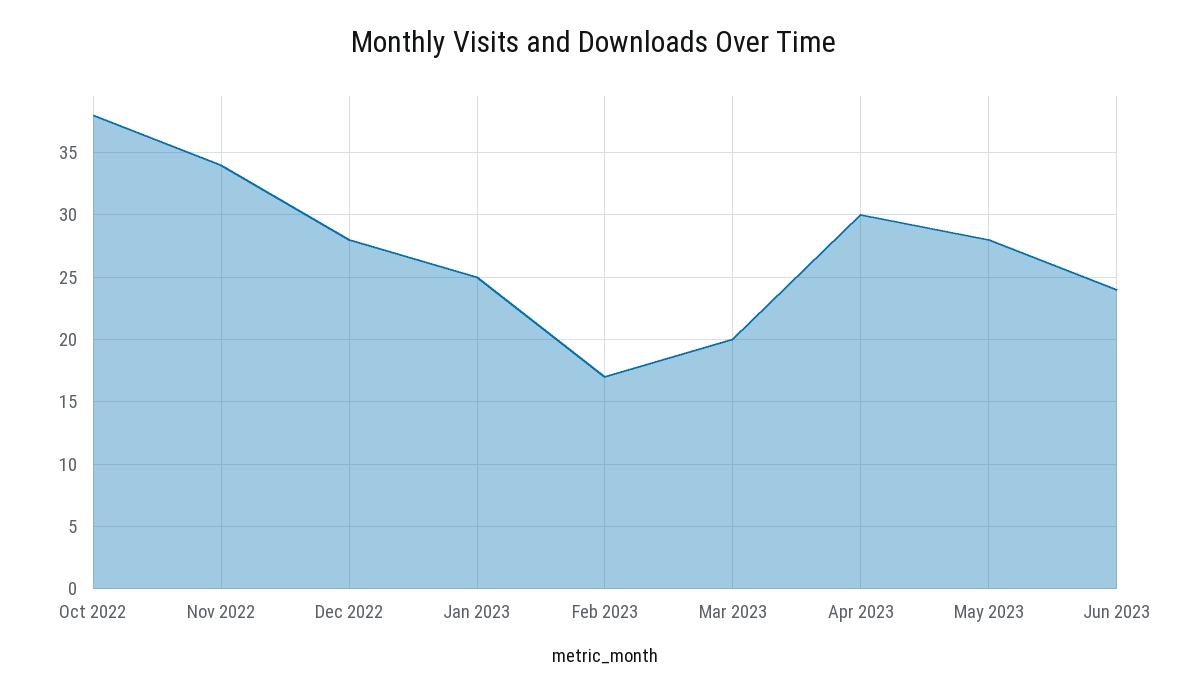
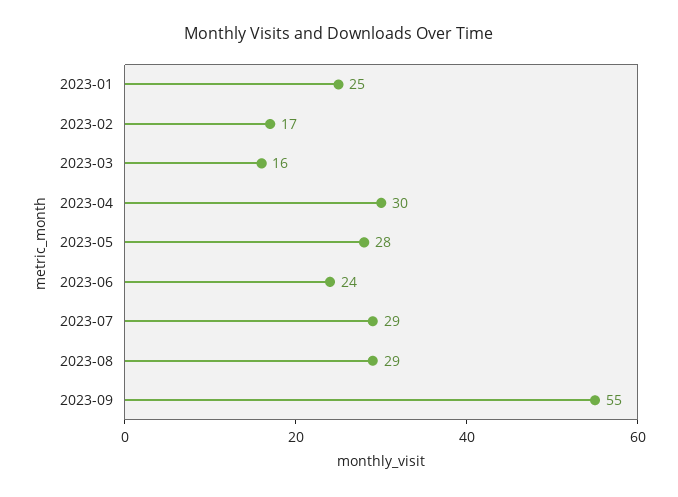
Oct 2022: 38 -> none
Nov 2022: 34 -> none
Dec 2022: 28 -> none
Mar 2023: 20 -> 16
2023-07: none -> 29
2023-08: none -> 29
2023-09: none -> 55

